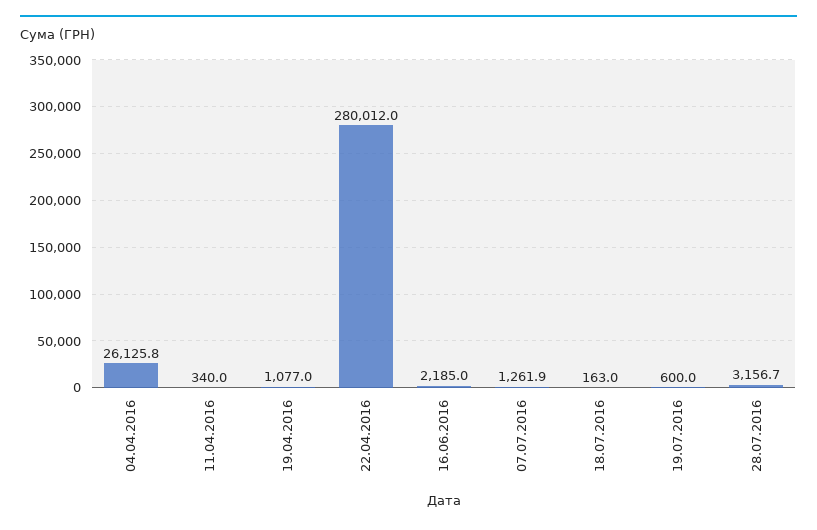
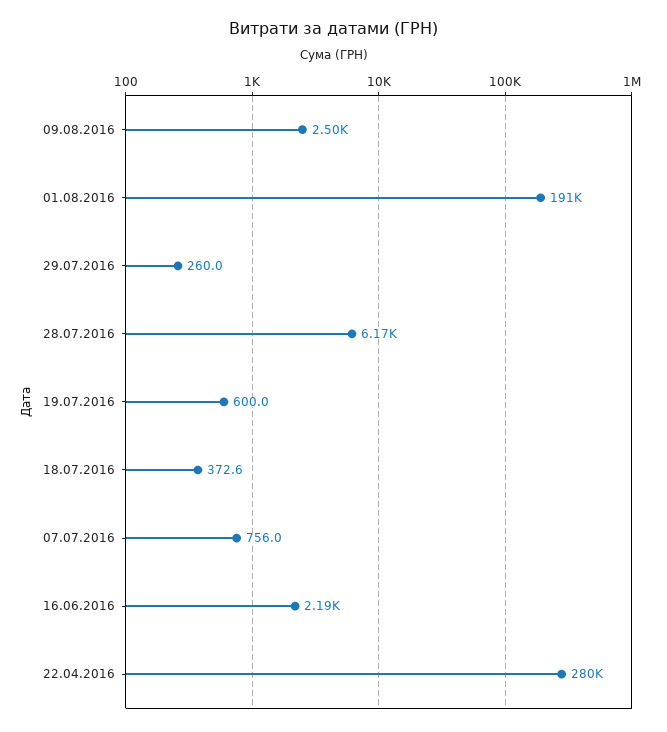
04.04.2016: 26125.8 -> none
11.04.2016: 340 -> none
19.04.2016: 1077 -> none
07.07.2016: 1261.9 -> 756
18.07.2016: 163 -> 372.6
28.07.2016: 3156.7 -> 6170
09.08.2016: none -> 2500
01.08.2016: none -> 191000
29.07.2016: none -> 260

